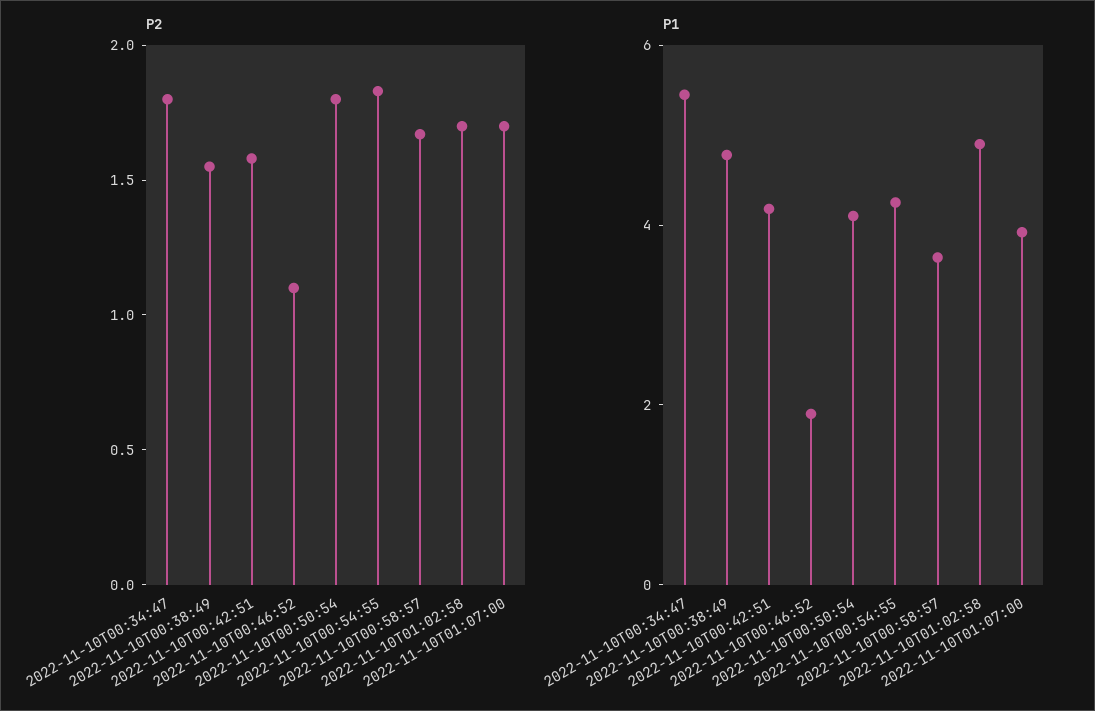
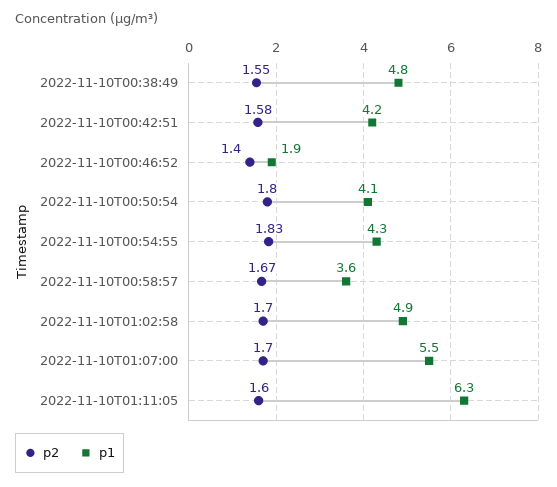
P2, 2022-11-10T00:34:47: 1.8 -> none
P2, 2022-11-10T00:46:52: 1.1 -> 1.4
P1, 2022-11-10T00:34:47: 5.5 -> none
P1, 2022-11-10T01:07:00: 4 -> 5.5
P2, 2022-11-10T01:11:05: none -> 1.6
P1, 2022-11-10T01:11:05: none -> 6.3

